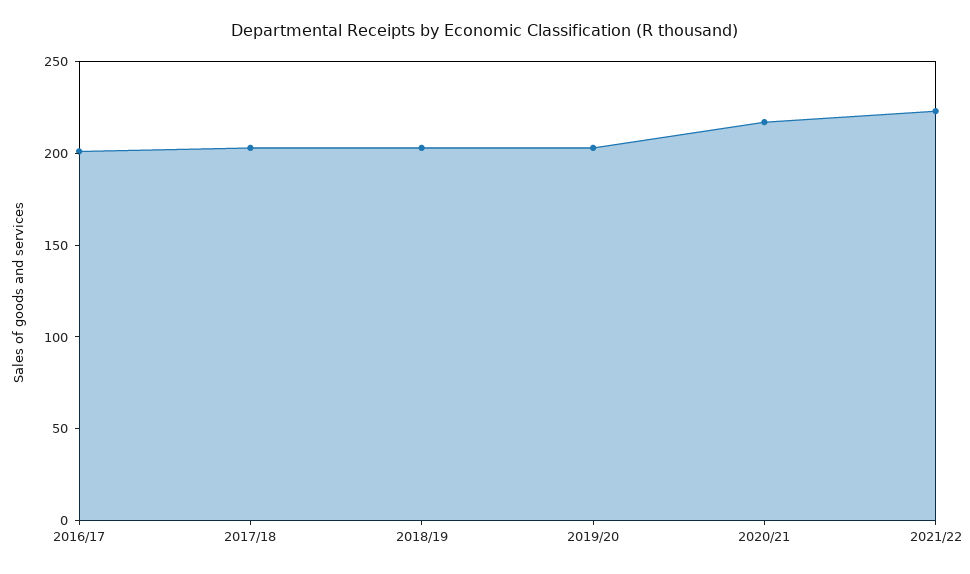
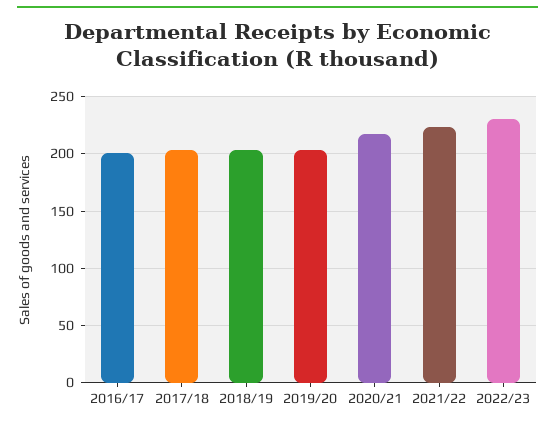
2022/23: none -> 230

